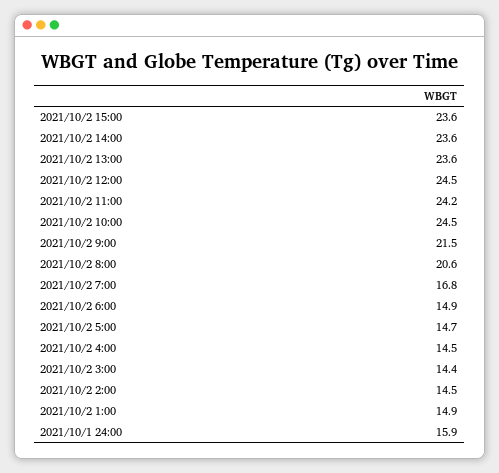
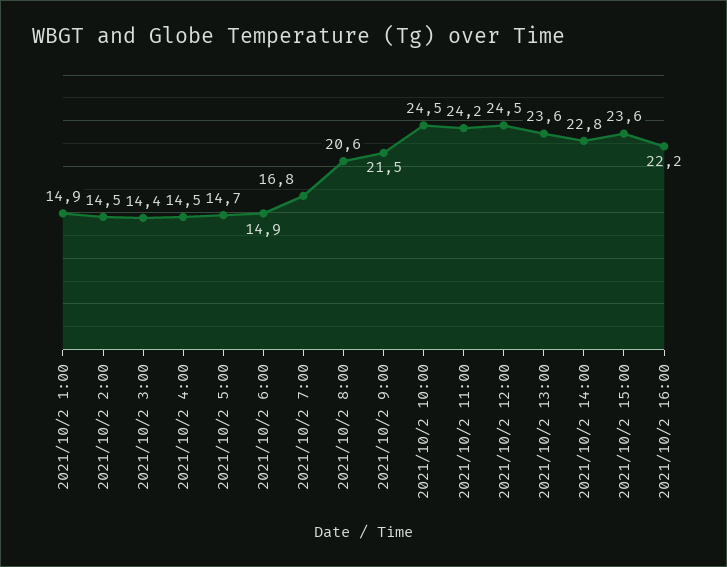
2021/10/2 14:00: 23.6 -> 22.8
2021/10/1 24:00: 15.9 -> none
2021/10/2 16:00: none -> 22.2

